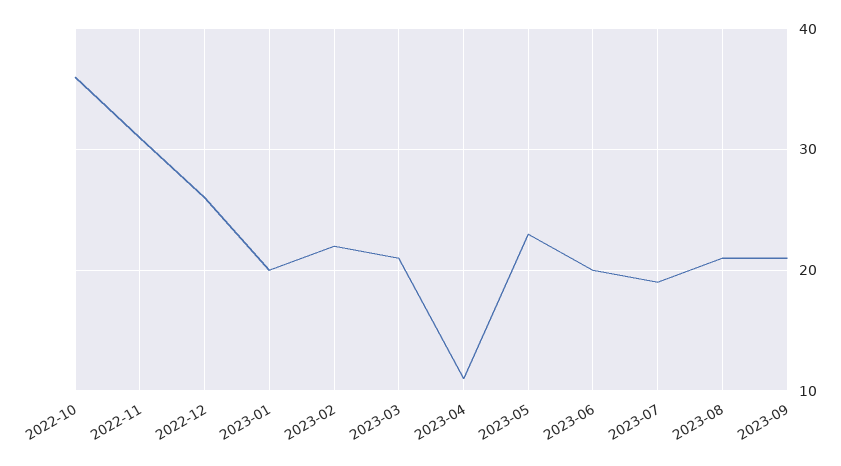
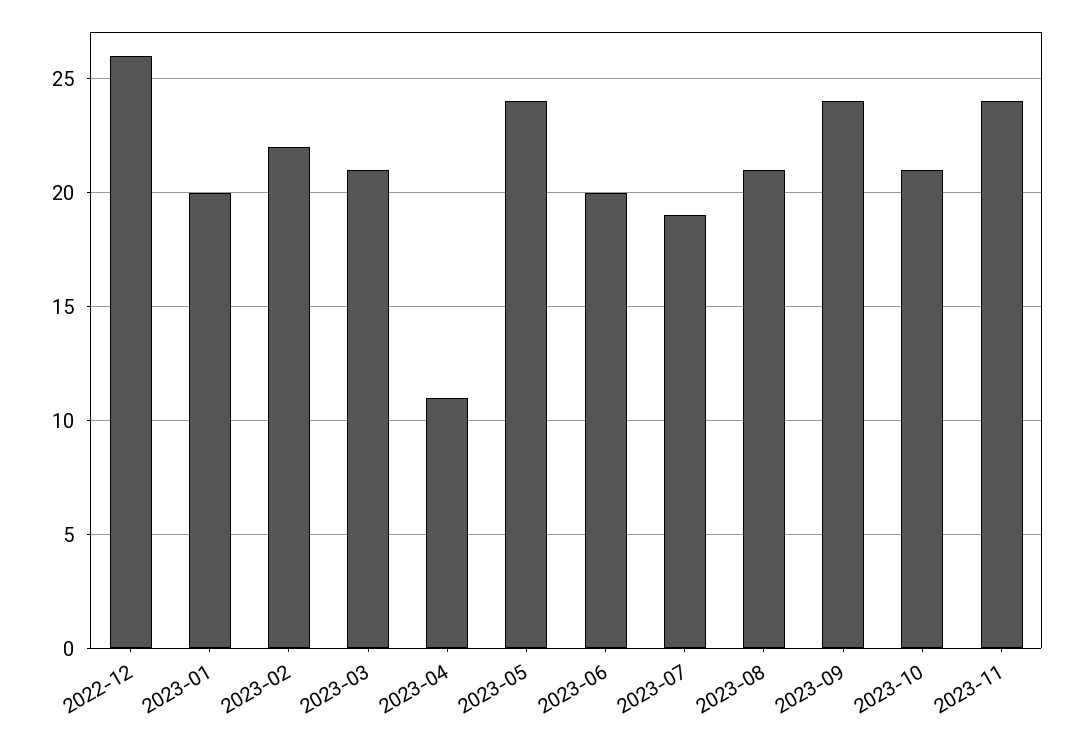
2022-10: 36 -> none
2022-11: 31 -> none
2023-05: 23 -> 24
2023-09: 21 -> 24
2023-10: none -> 21
2023-11: none -> 24

